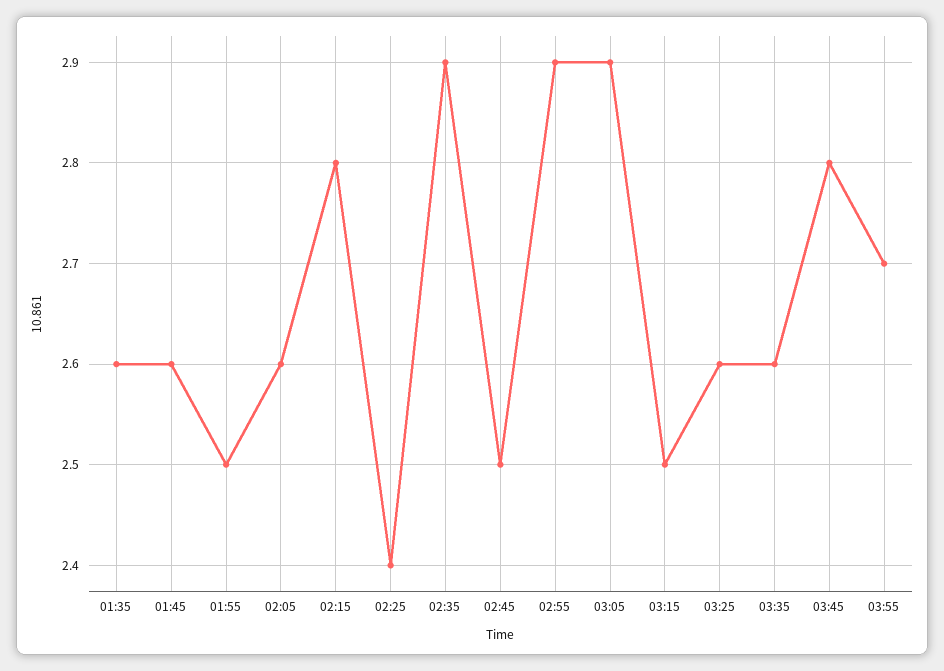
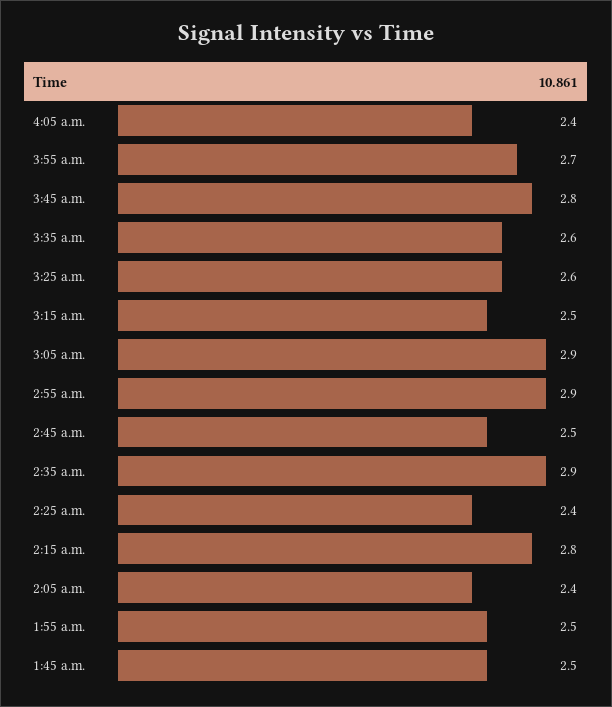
01:35: 2.6 -> none
01:45: 2.6 -> 2.5
02:05: 2.6 -> 2.4
4:05 a.m.: none -> 2.4

